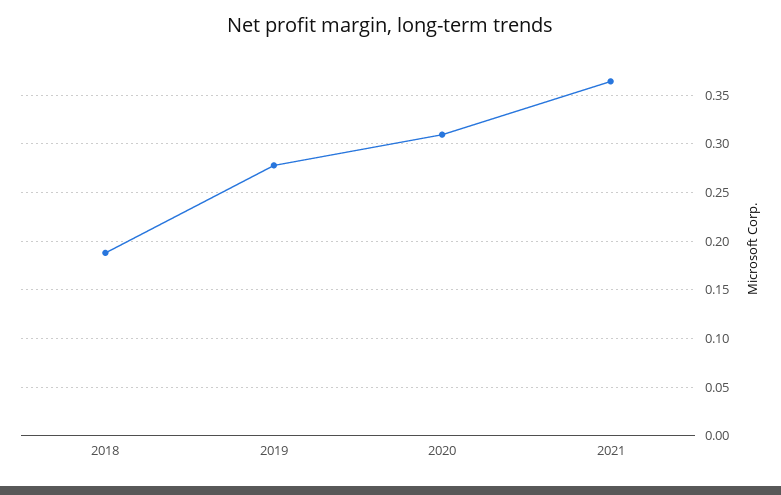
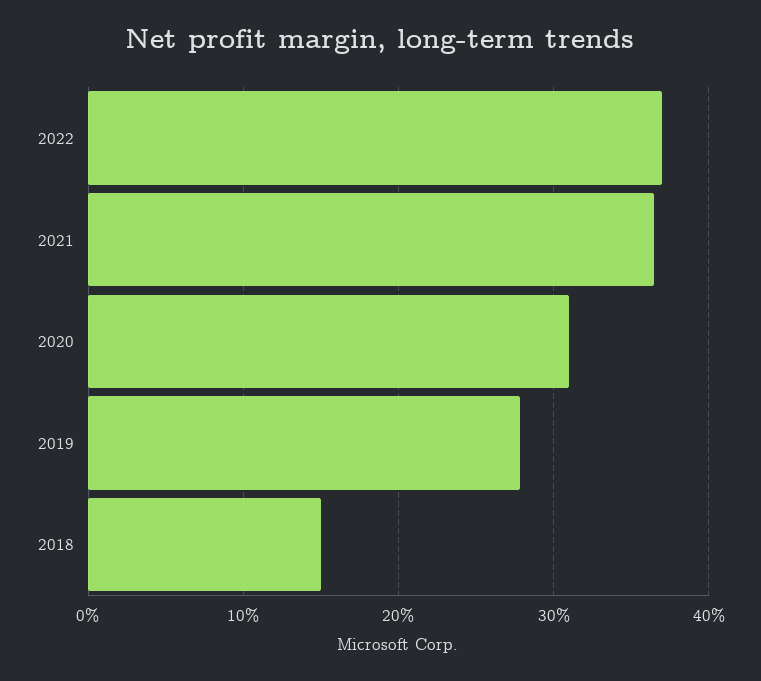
2018: 0.19 -> 0.15
2022: none -> 0.37

